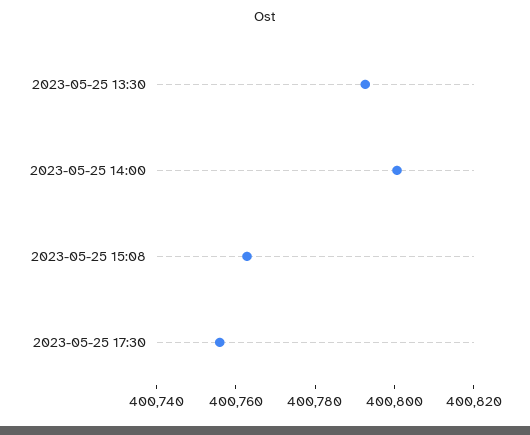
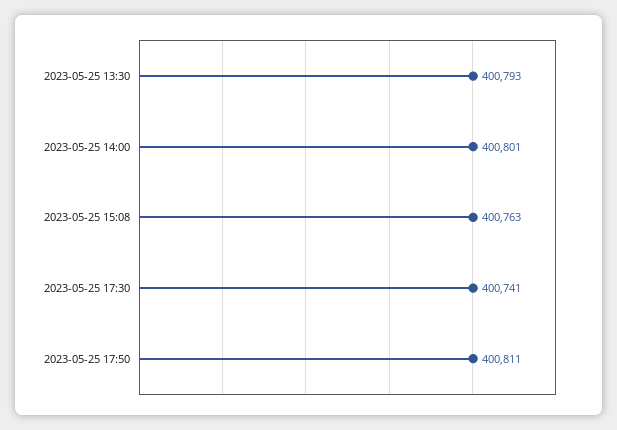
2023-05-25 17:30: 400755 -> 400741
2023-05-25 17:50: none -> 400811

